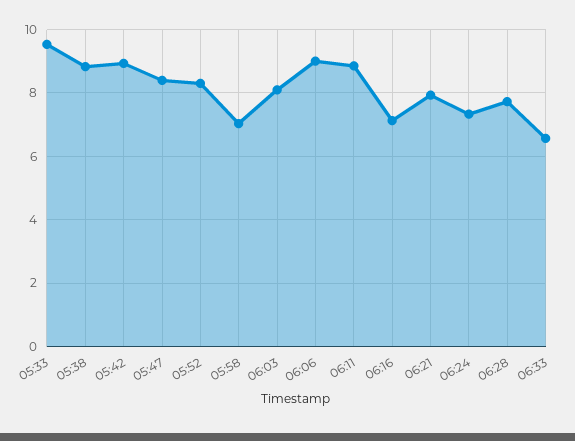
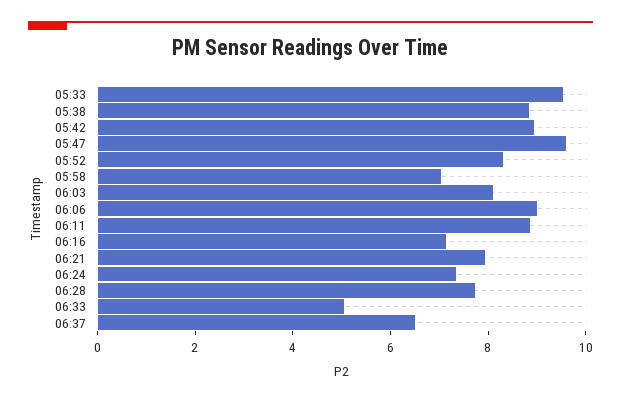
05:47: 8.4 -> 9.5
06:33: 6.6 -> 5
06:37: none -> 6.5

